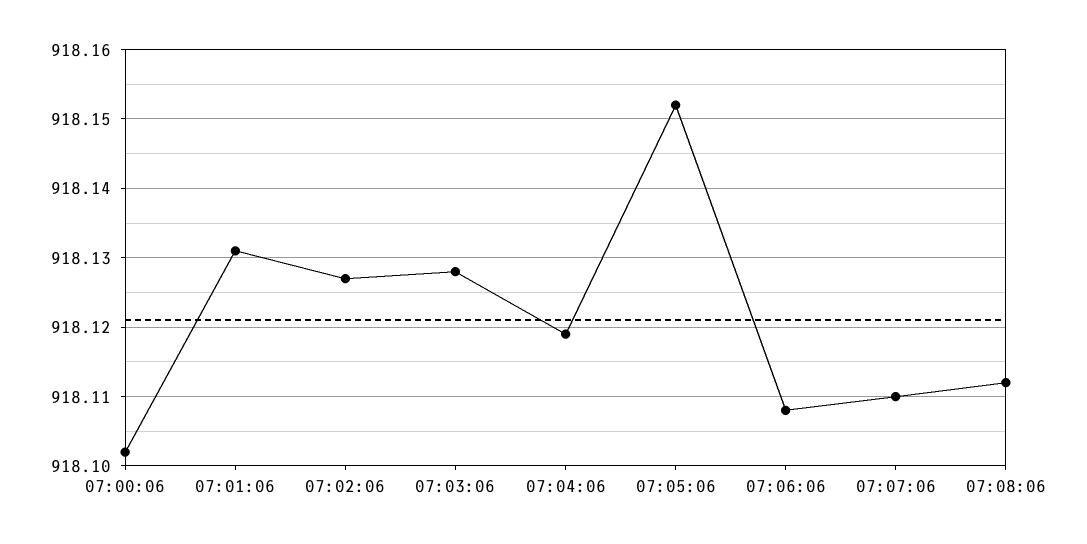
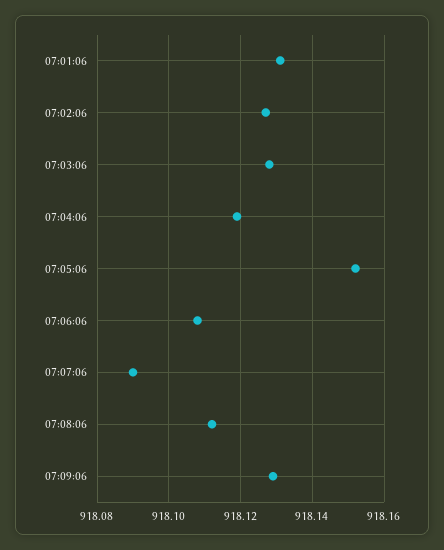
07:00:06: 918.102 -> none
07:07:06: 918.11 -> 918.09
07:09:06: none -> 918.13

